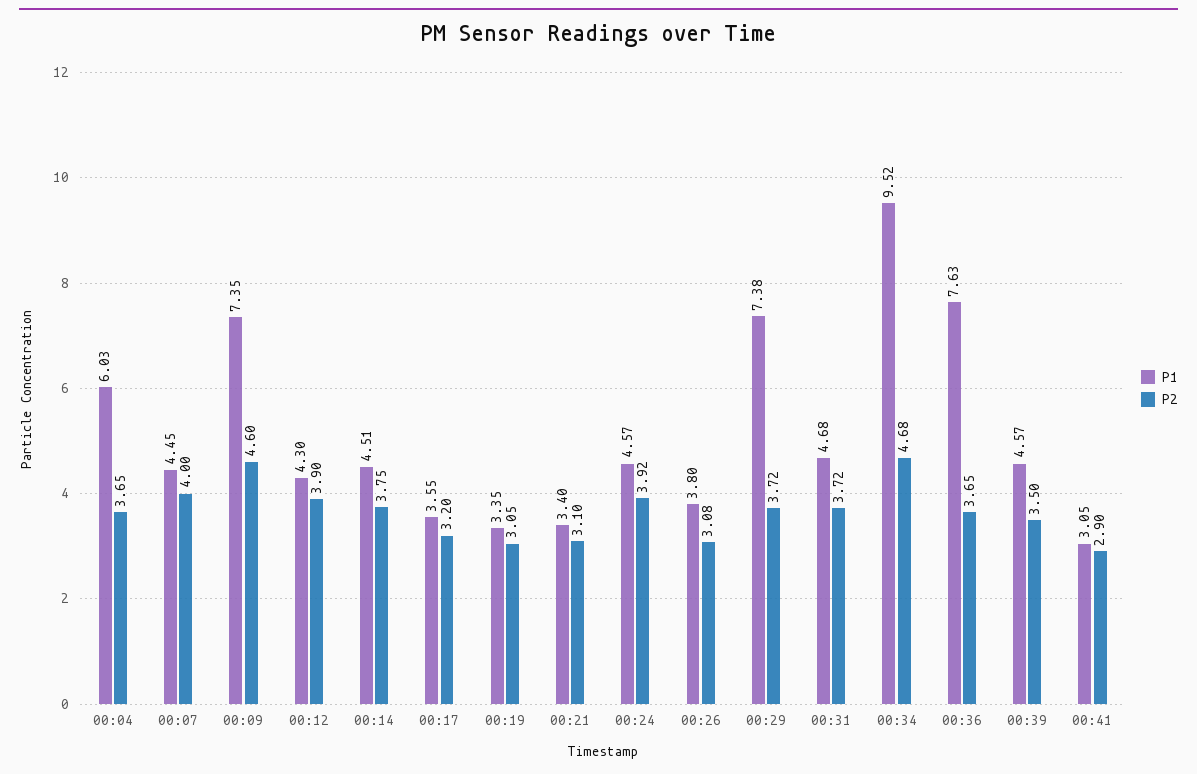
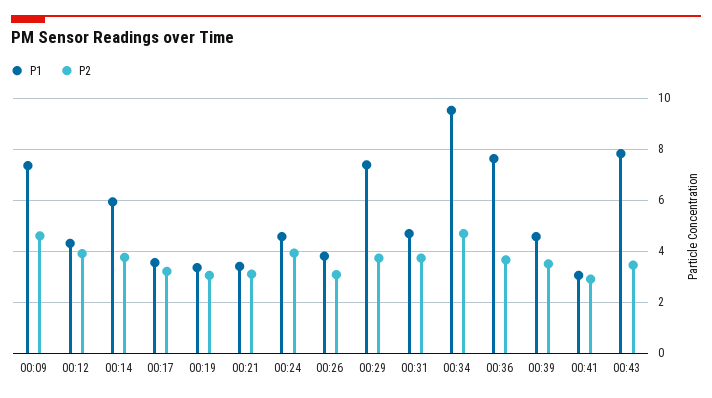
P1, 00:04: 6.03 -> none
P2, 00:04: 3.65 -> none
P1, 00:07: 4.45 -> none
P2, 00:07: 4 -> none
P1, 00:14: 4.51 -> 6
P1, 00:43: none -> 7.75
P2, 00:43: none -> 3.5

